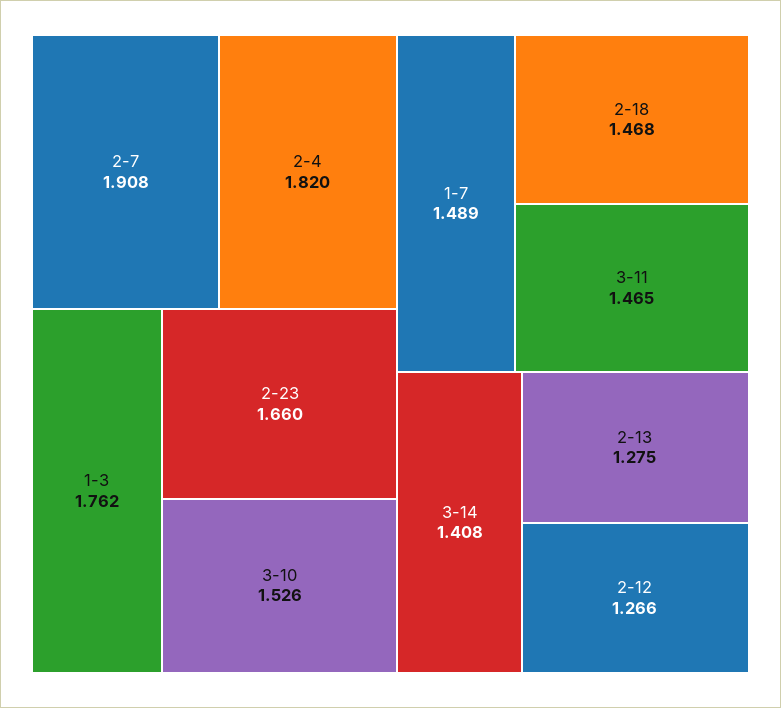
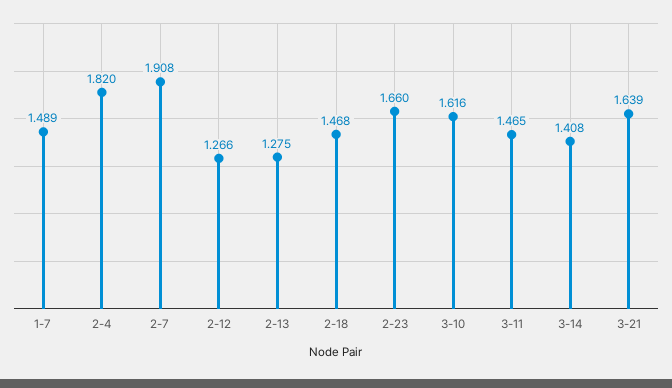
1-3: 1.762 -> none
3-10: 1.526 -> 1.616
3-21: none -> 1.639

